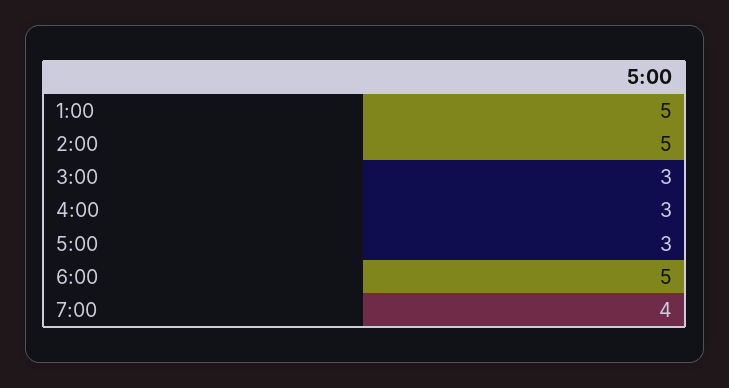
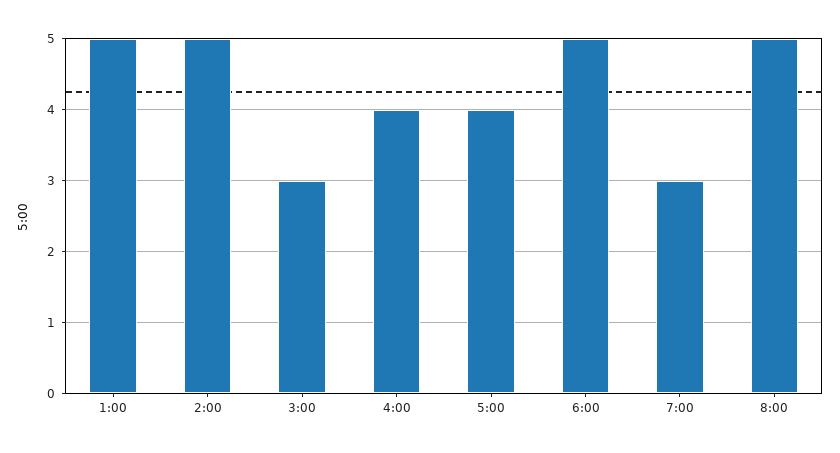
4:00: 3 -> 4
5:00: 3 -> 4
7:00: 4 -> 3
8:00: none -> 5

